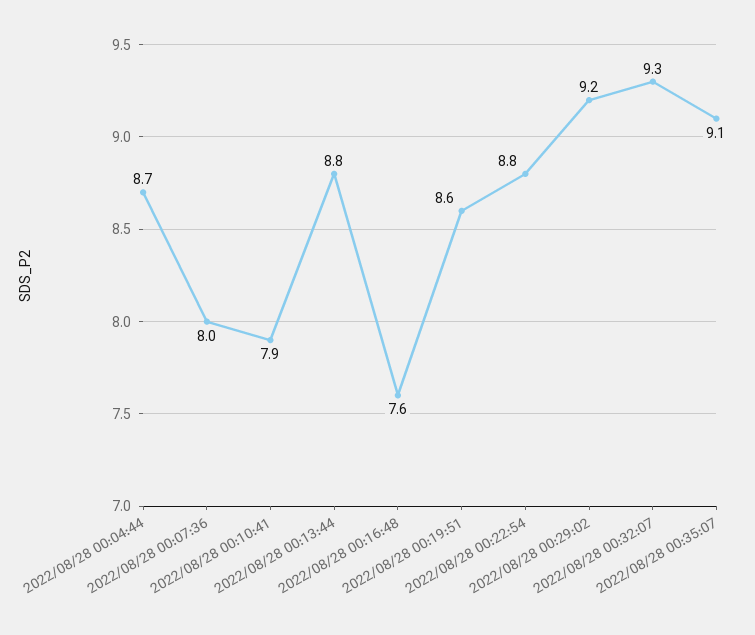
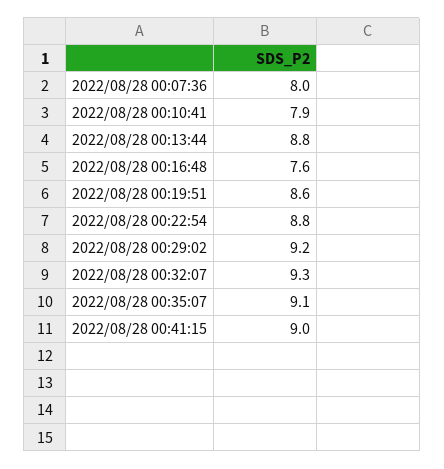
2022/08/28 00:04:44: 8.7 -> none
2022/08/28 00:41:15: none -> 9

